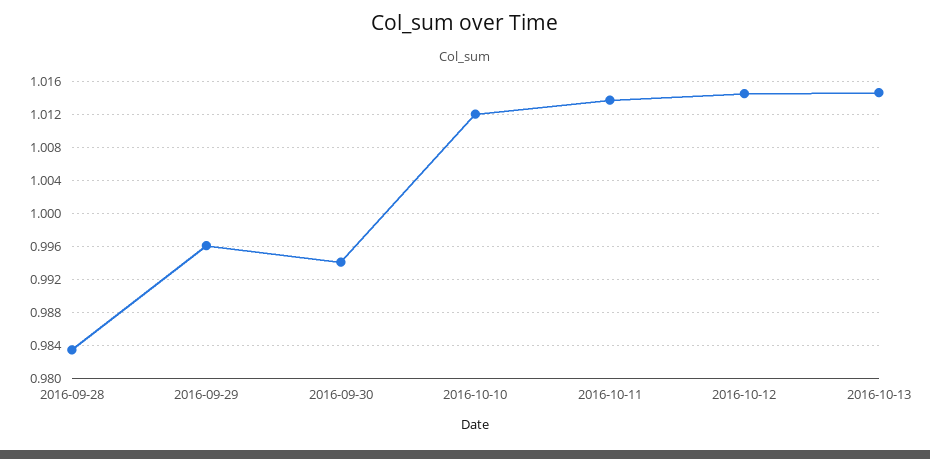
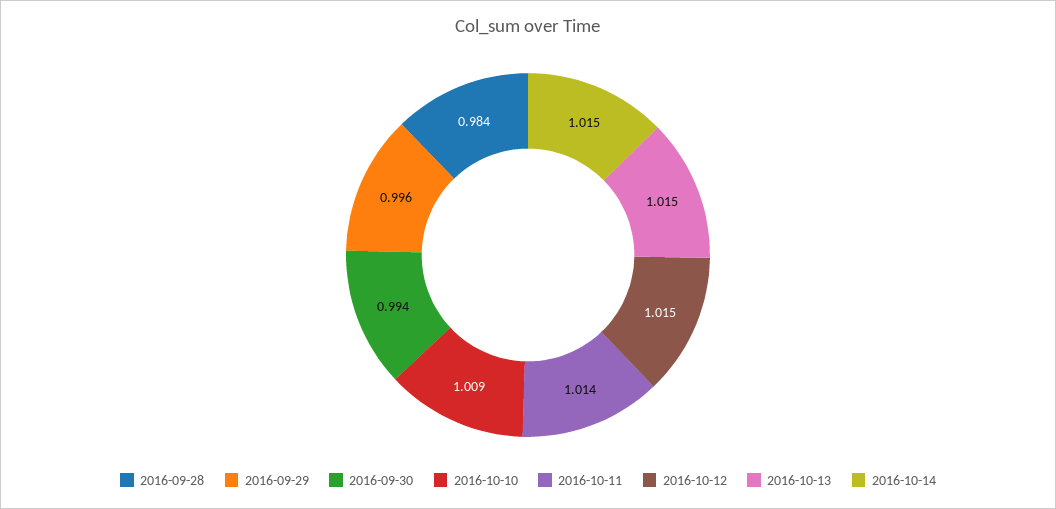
2016-10-10: 1.012 -> 1.009
2016-10-14: none -> 1.015

